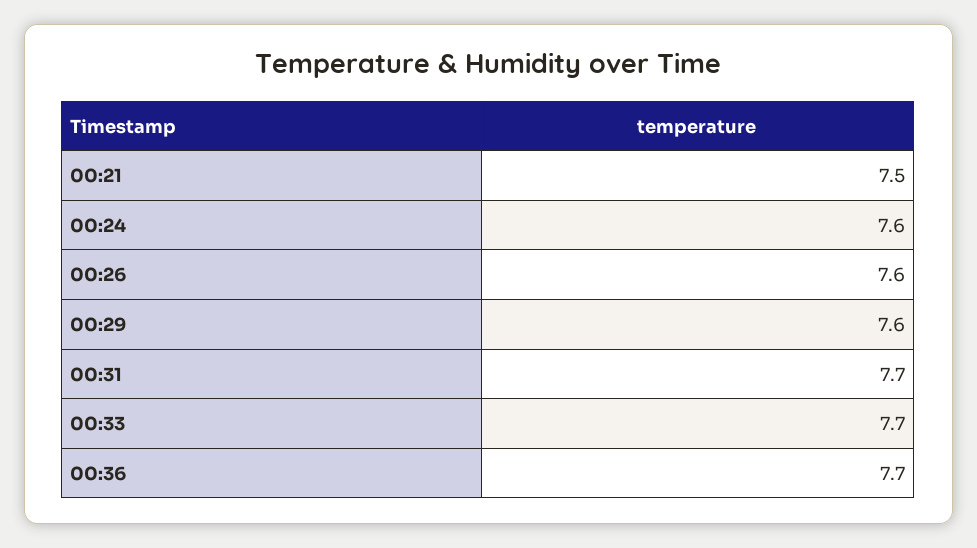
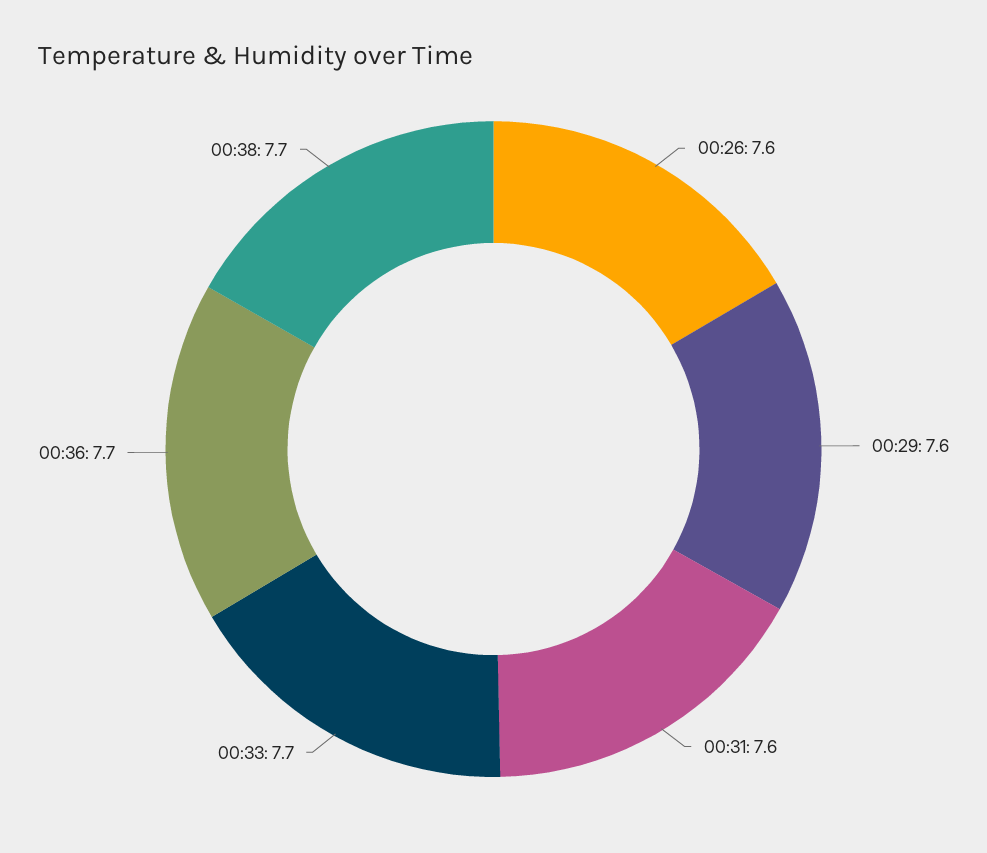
00:21: 7.5 -> none
00:24: 7.6 -> none
00:31: 7.7 -> 7.6
00:38: none -> 7.7

